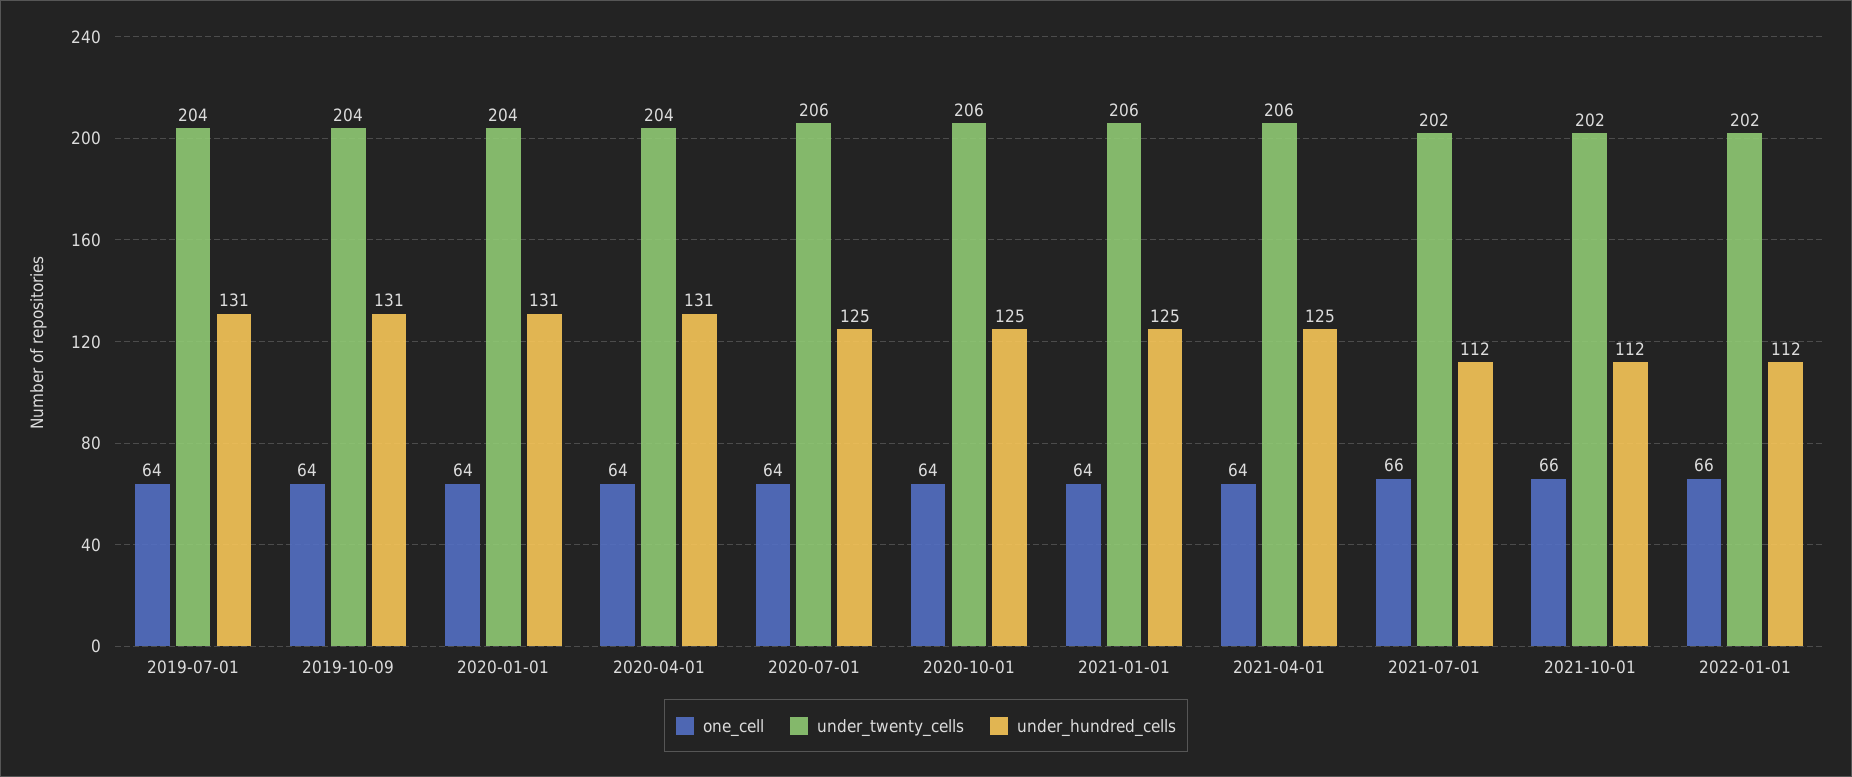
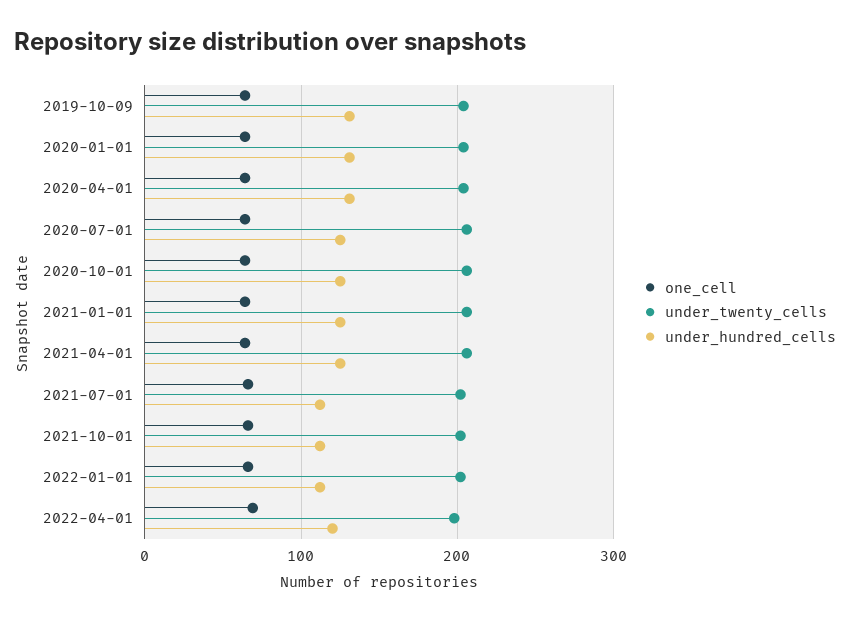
one_cell, 2019-07-01: 64 -> none
under_twenty_cells, 2019-07-01: 204 -> none
under_hundred_cells, 2019-07-01: 131 -> none
one_cell, 2022-04-01: none -> 70
under_twenty_cells, 2022-04-01: none -> 200
under_hundred_cells, 2022-04-01: none -> 120

